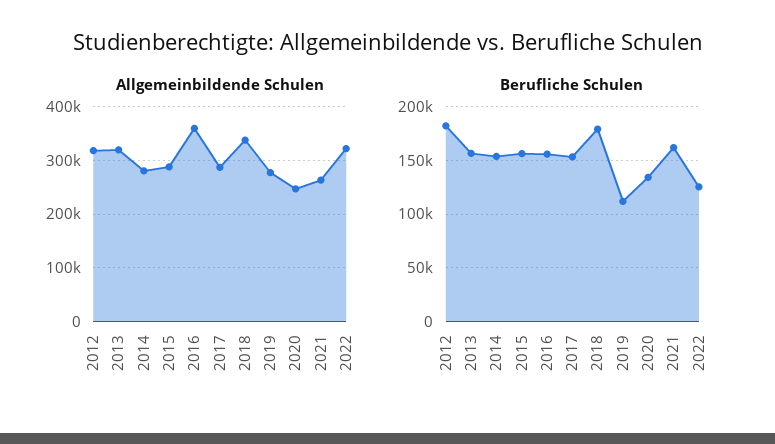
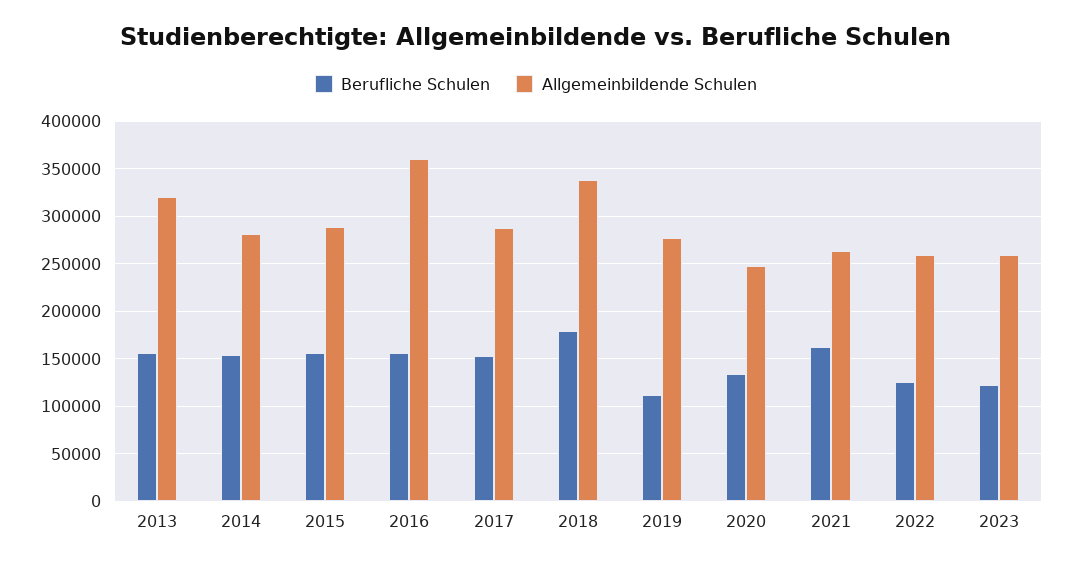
Allgemeinbildende Schulen, 2012: 320000 -> none
Allgemeinbildende Schulen, 2022: 320000 -> 260000
Berufliche Schulen, 2012: 180000 -> none
Berufliche Schulen, 2023: none -> 120000
Allgemeinbildende Schulen, 2023: none -> 260000

